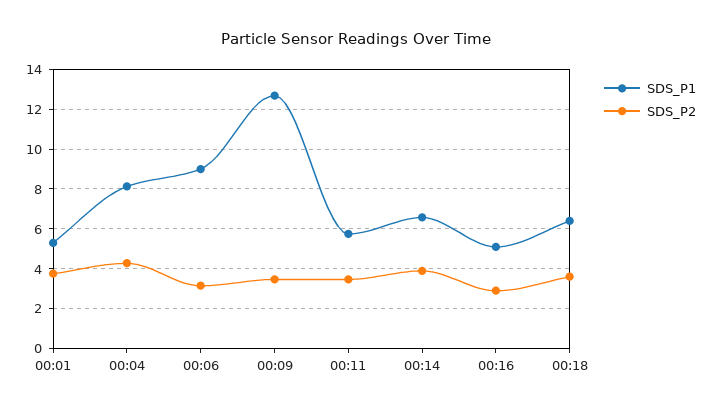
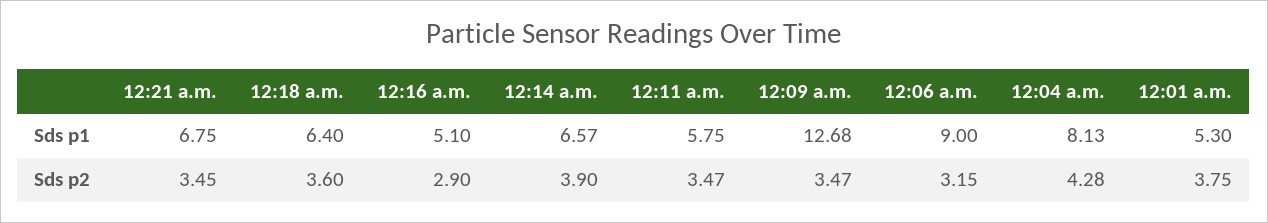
SDS_P1, 12:21 a.m.: none -> 6.75
SDS_P2, 12:21 a.m.: none -> 3.45

